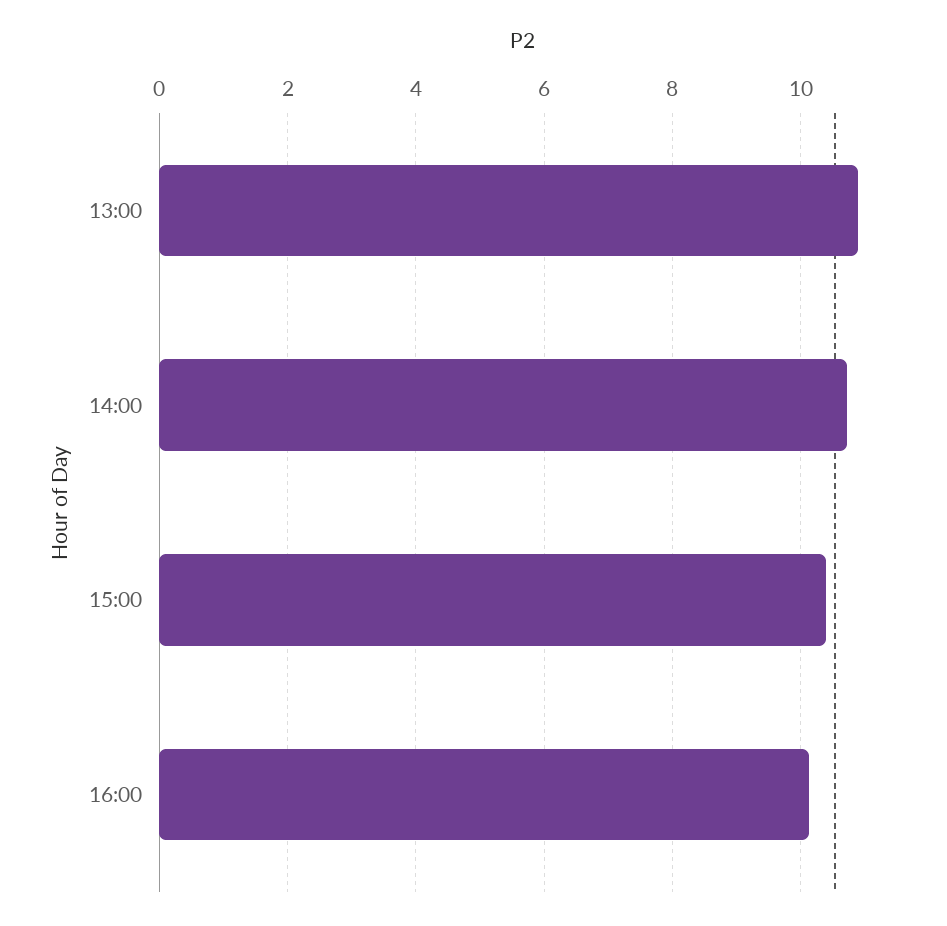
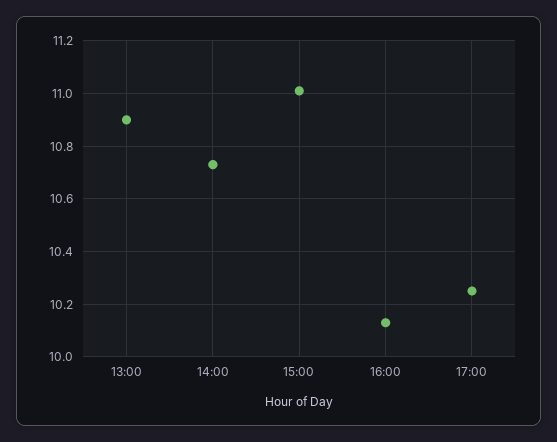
15:00: 10.4 -> 11
17:00: none -> 10.25

